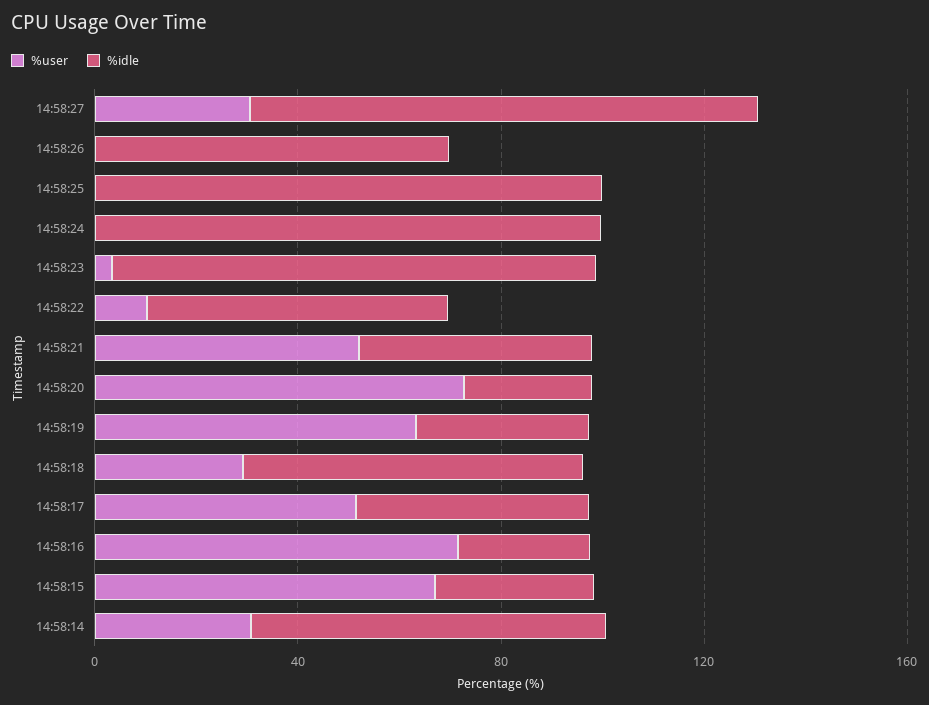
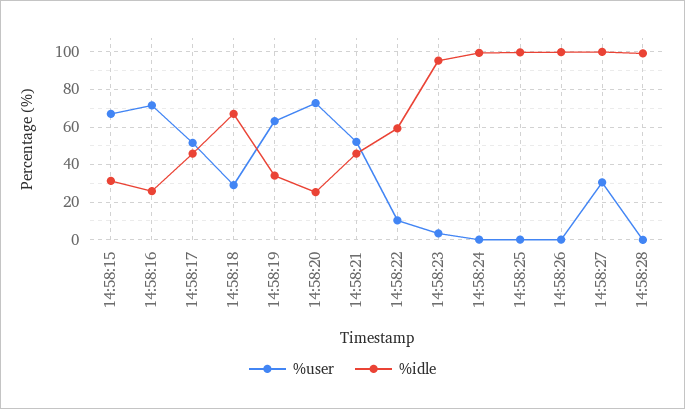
%idle, 14:58:26: 70 -> 100
%user, 14:58:14: 30 -> none
%idle, 14:58:14: 70 -> none
%user, 14:58:28: none -> 0
%idle, 14:58:28: none -> 100

